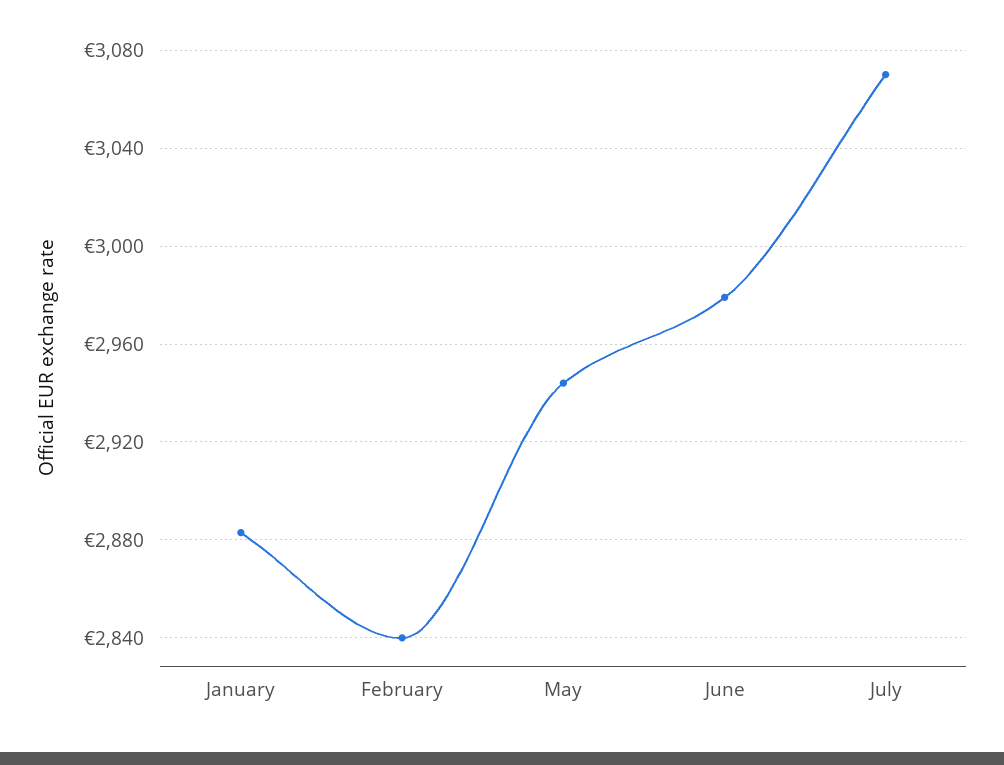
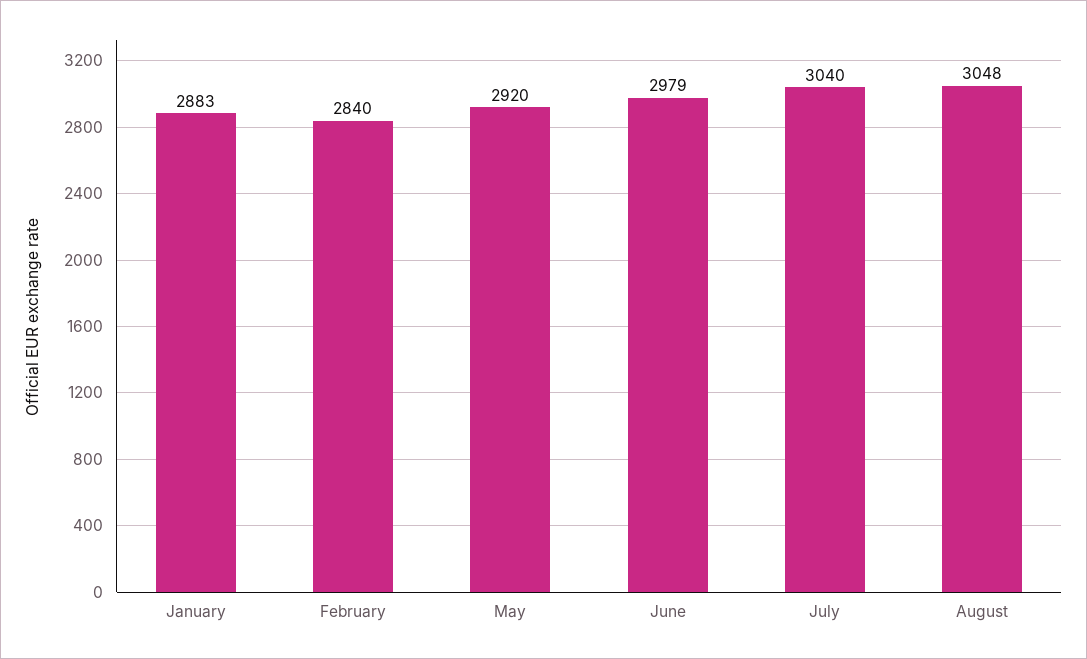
May: 2945 -> 2920
July: 3070 -> 3040
August: none -> 3048

